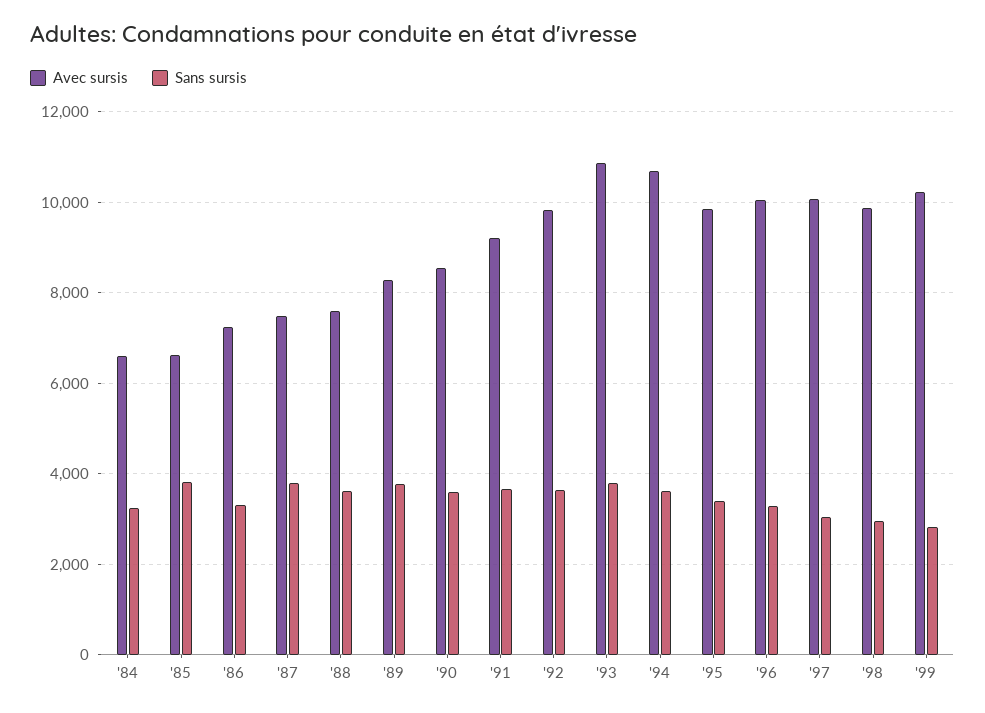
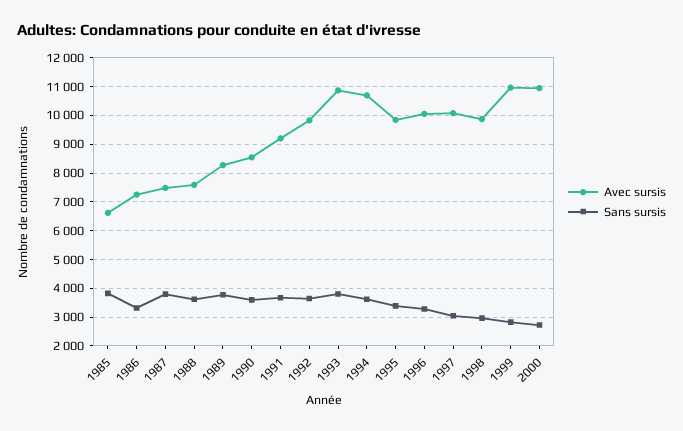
Avec sursis, '84: 6600 -> none
Sans sursis, '84: 3200 -> none
Avec sursis, '99: 10200 -> 11000
Avec sursis, 2000: none -> 11000
Sans sursis, 2000: none -> 2750

